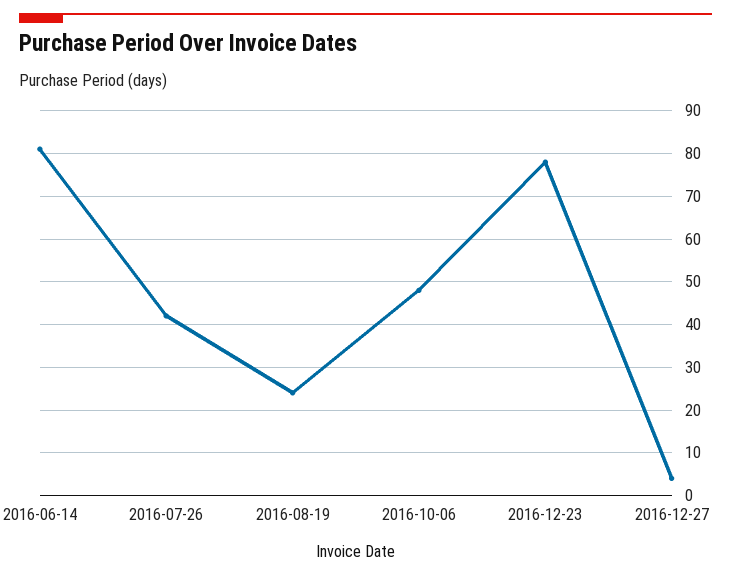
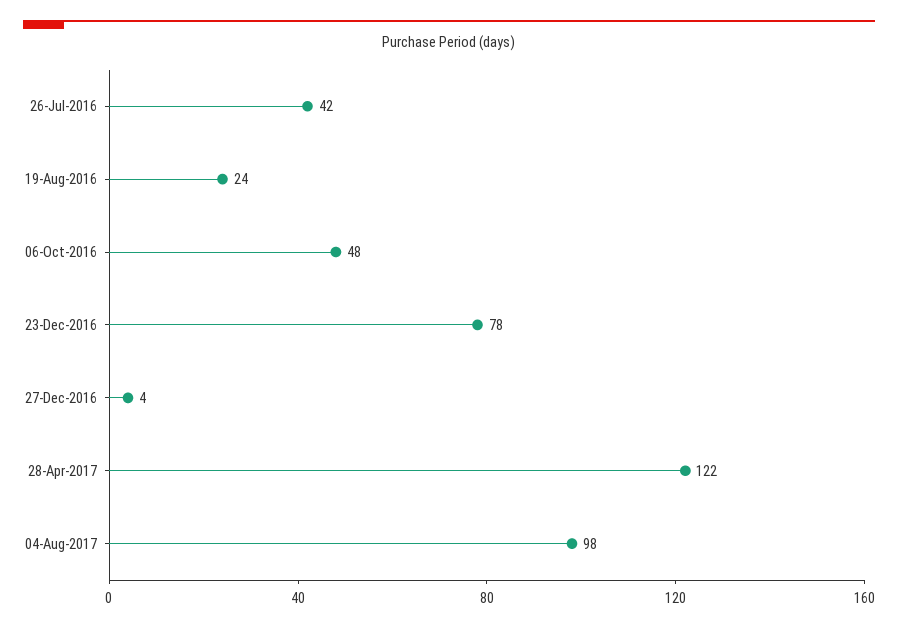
2016-06-14: 80 -> none
28-Apr-2017: none -> 122
04-Aug-2017: none -> 98

